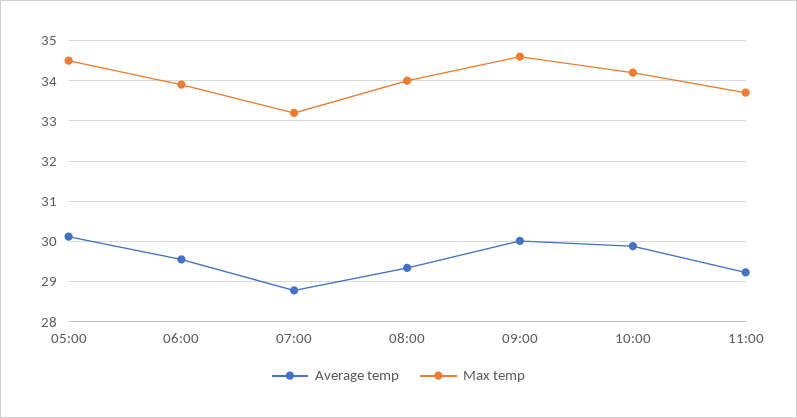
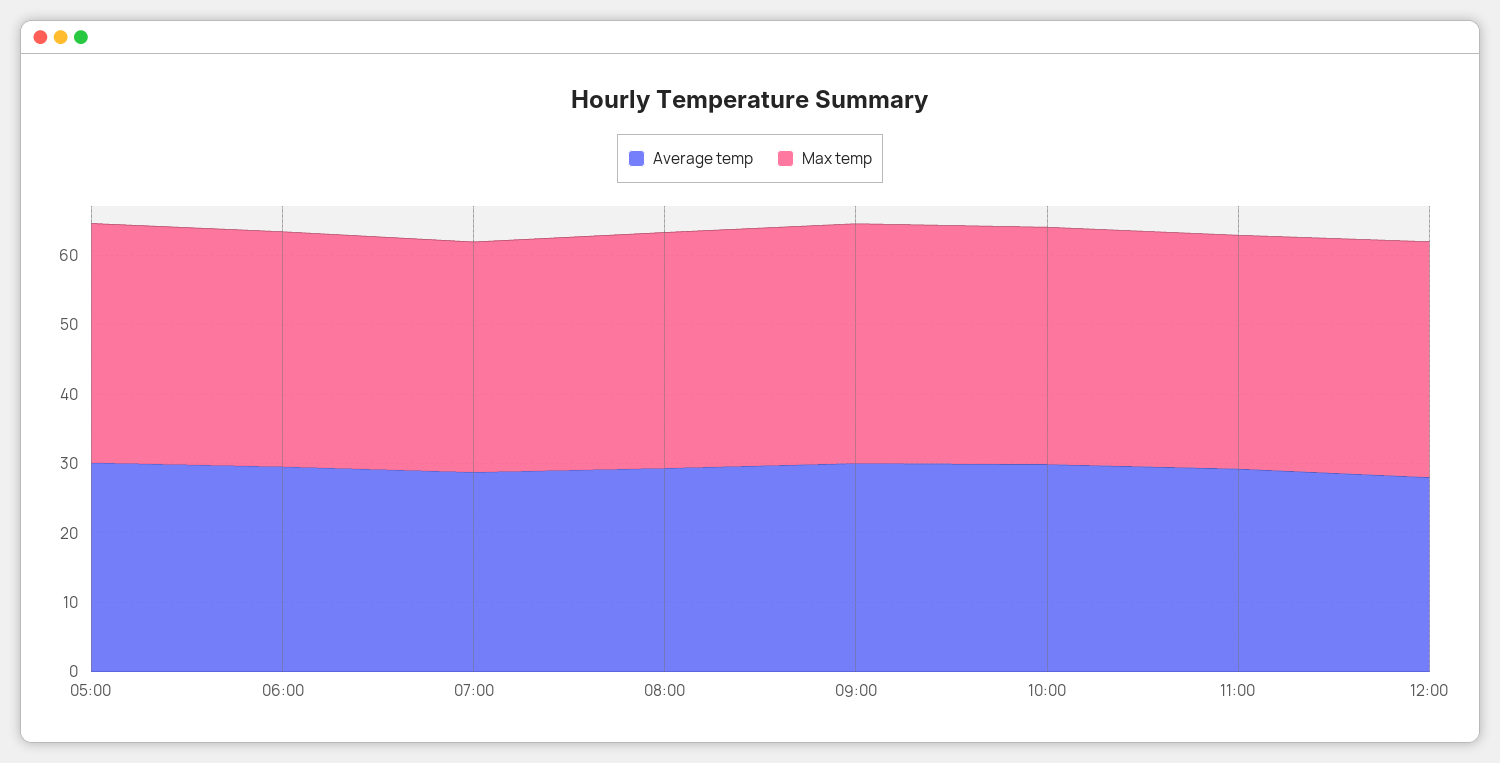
Average temp, 12:00: none -> 28
Max temp, 12:00: none -> 34

